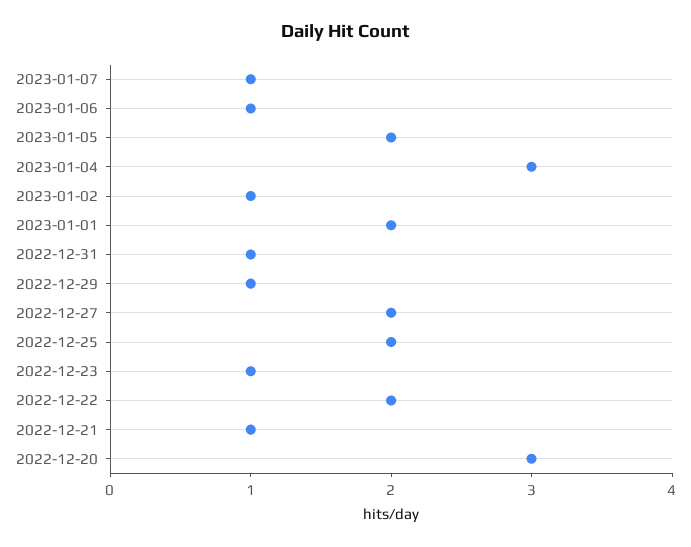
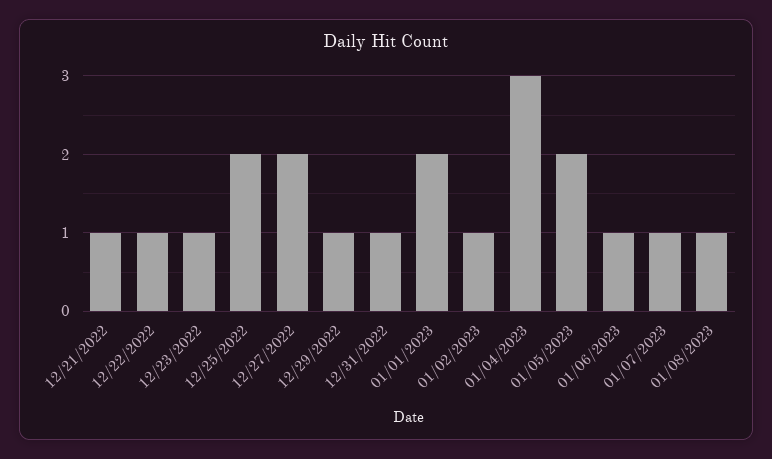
2022-12-22: 2 -> 1
2022-12-20: 3 -> none
01/08/2023: none -> 1

